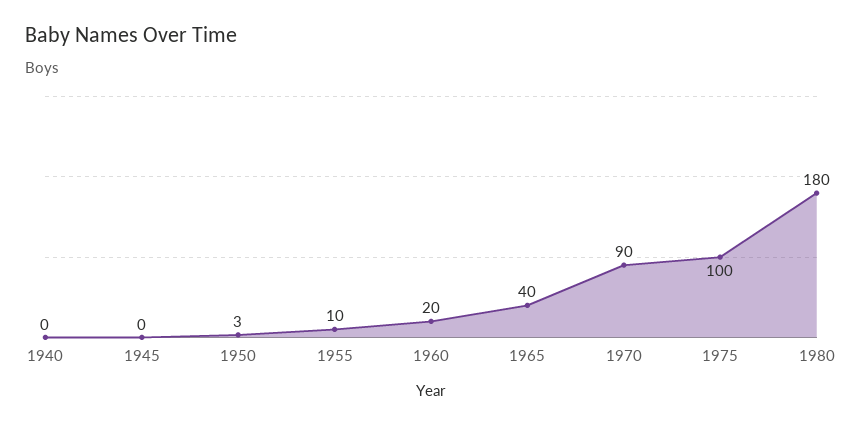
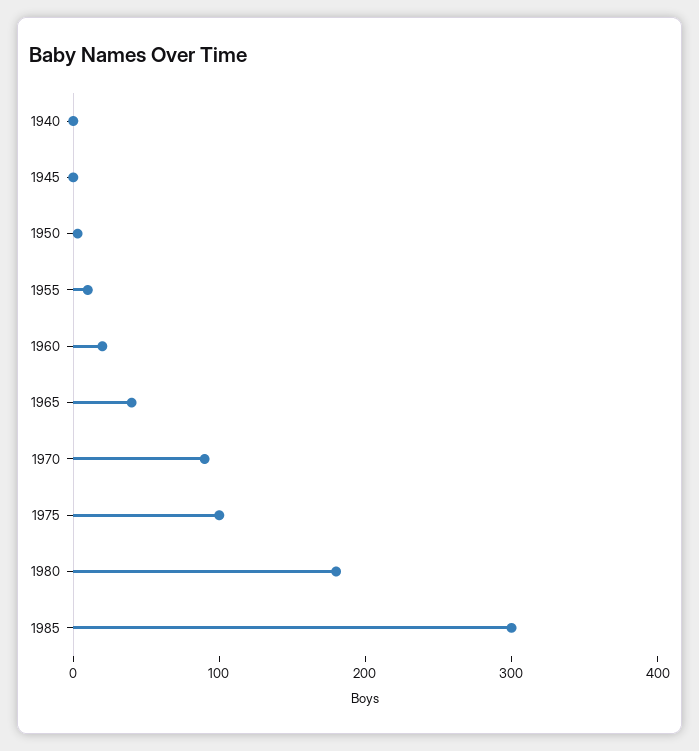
1985: none -> 300

